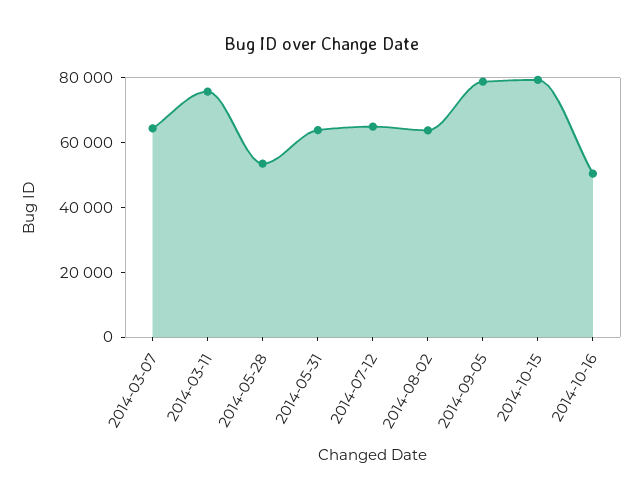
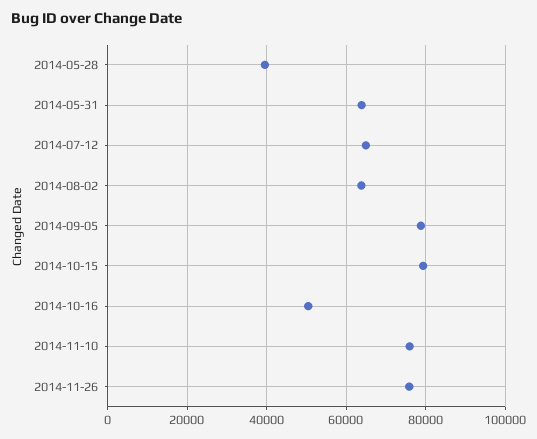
2014-03-07: 65000 -> none
2014-03-11: 75000 -> none
2014-05-28: 55000 -> 40000
2014-11-10: none -> 76000
2014-11-26: none -> 76000

